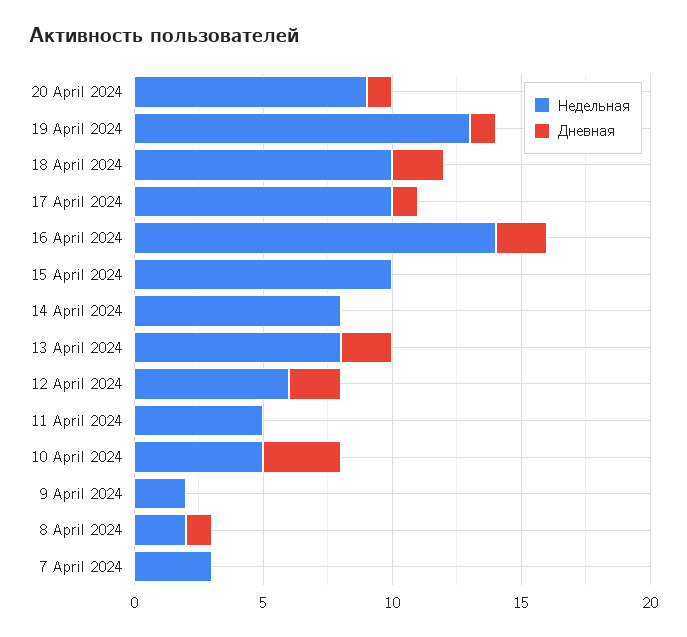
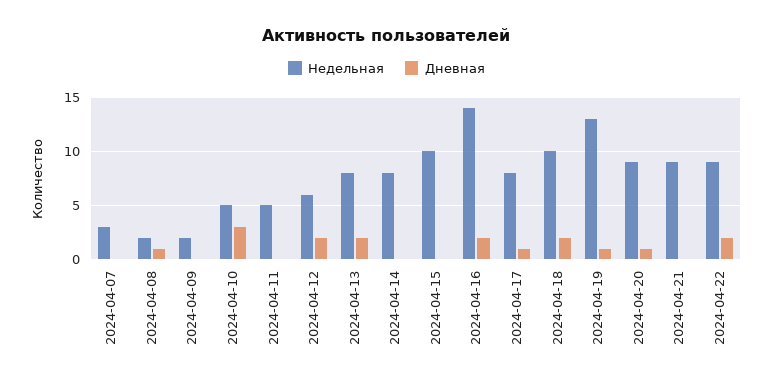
Недельная, 17 April 2024: 10 -> 8
Недельная, 2024-04-21: none -> 9
Дневная, 2024-04-21: none -> 0
Недельная, 2024-04-22: none -> 9
Дневная, 2024-04-22: none -> 2

